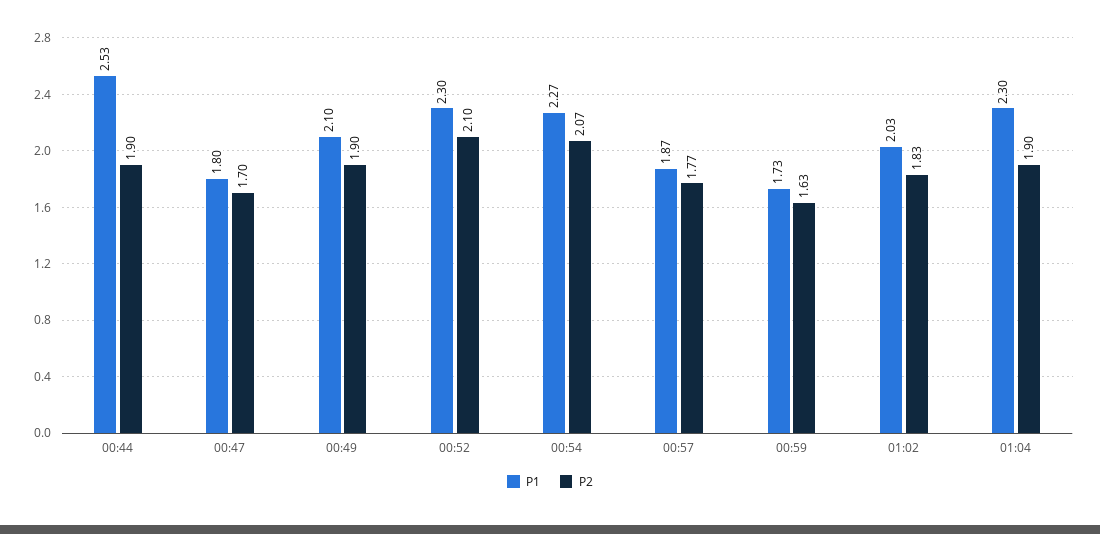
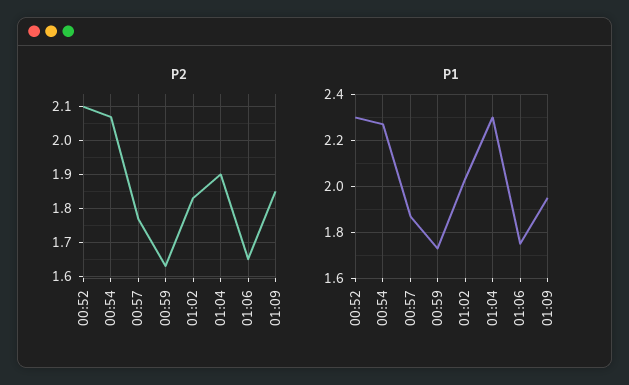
P1, 00:44: 2.53 -> none
P2, 00:44: 1.9 -> none
P1, 00:47: 1.8 -> none
P2, 00:47: 1.7 -> none
P1, 00:49: 2.1 -> none
P2, 00:49: 1.9 -> none
P2, 01:06: none -> 1.65
P2, 01:09: none -> 1.85
P1, 01:06: none -> 1.75
P1, 01:09: none -> 1.95

